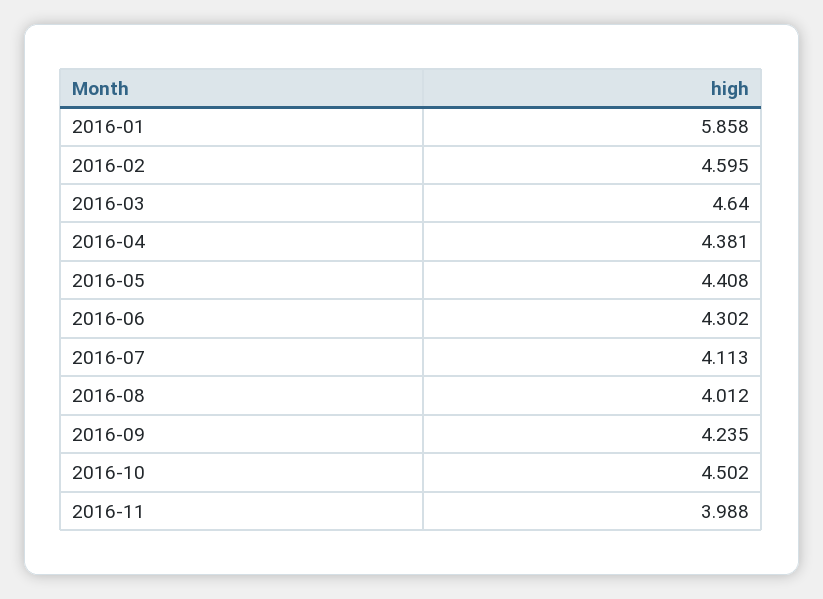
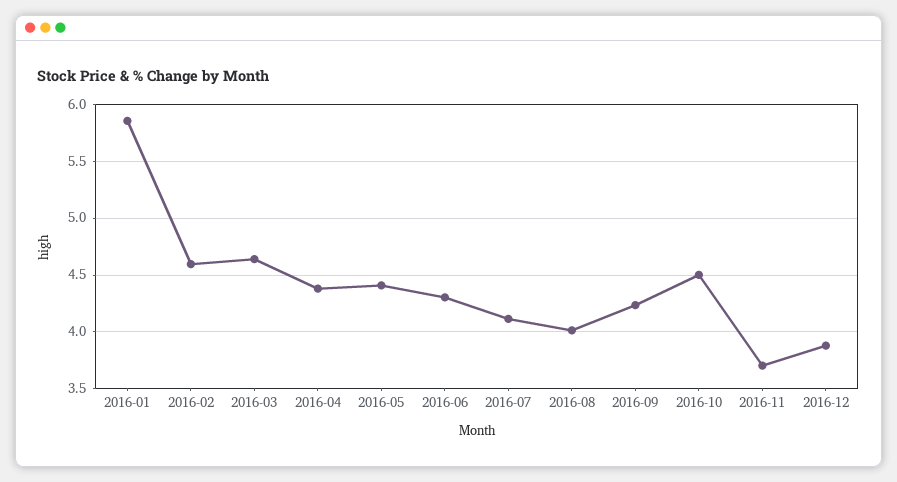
2016-11: 3.988 -> 3.7
2016-12: none -> 3.9

